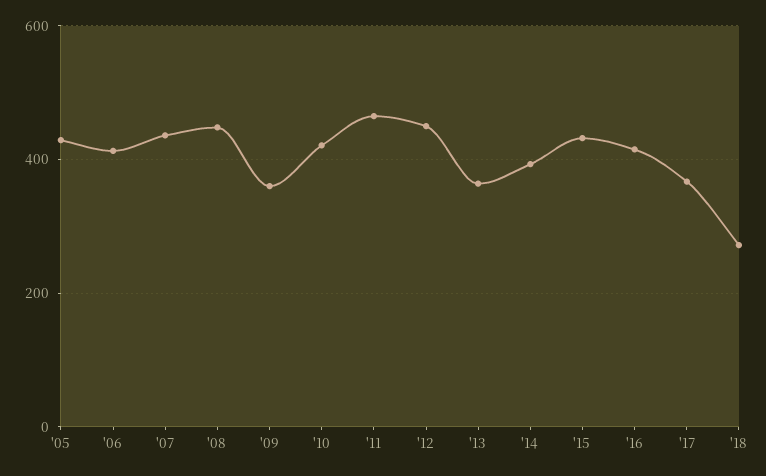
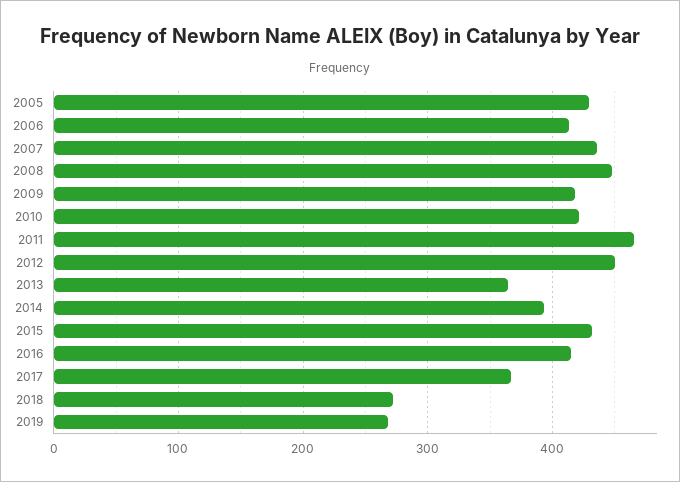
'09: 360 -> 420
2019: none -> 270

